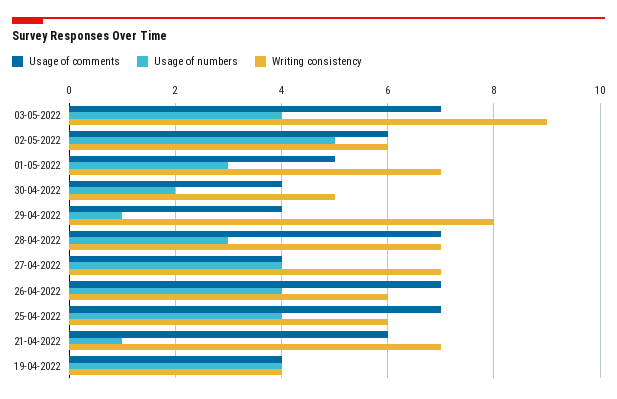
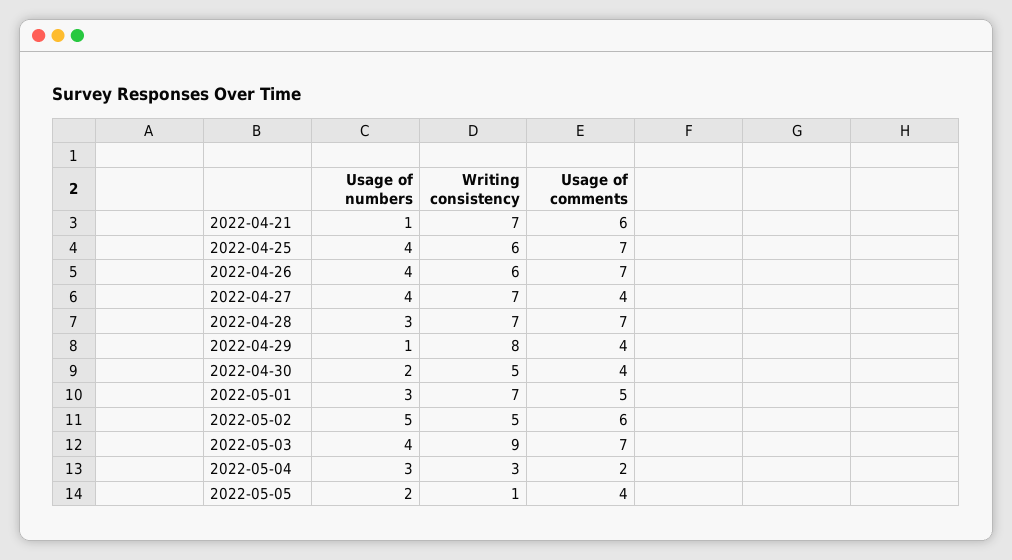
Writing consistency, 02-05-2022: 6 -> 5
Usage of comments, 19-04-2022: 4 -> none
Usage of numbers, 19-04-2022: 4 -> none
Writing consistency, 19-04-2022: 4 -> none
Usage of numbers, 2022-05-04: none -> 3
Writing consistency, 2022-05-04: none -> 3
Usage of comments, 2022-05-04: none -> 2
Usage of numbers, 2022-05-05: none -> 2
Writing consistency, 2022-05-05: none -> 1
Usage of comments, 2022-05-05: none -> 4

